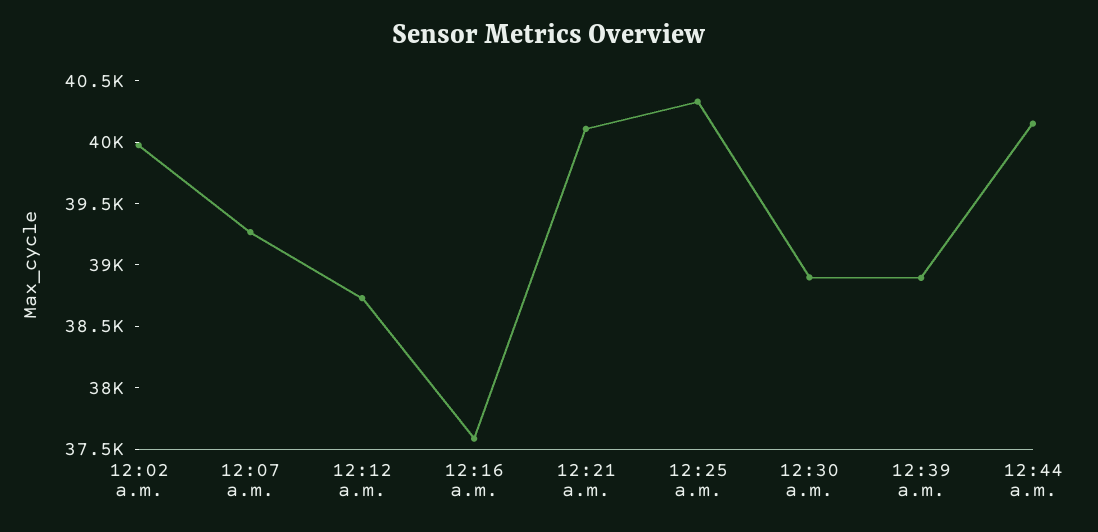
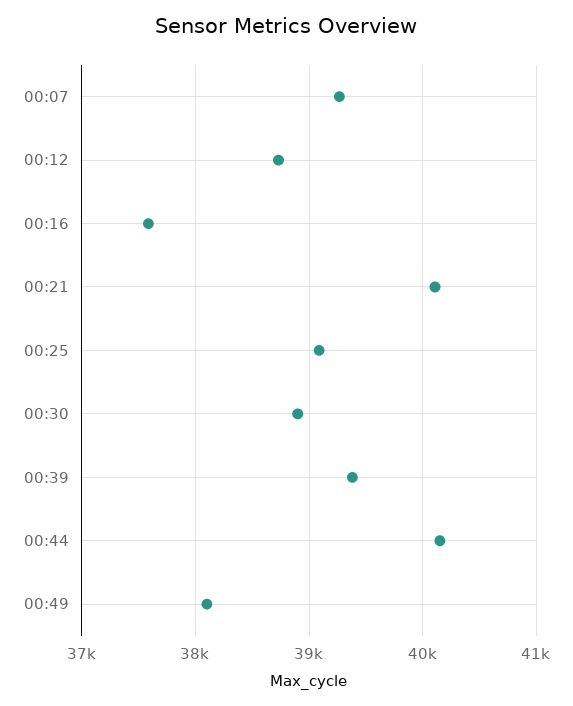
12:02 a.m.: 40000 -> none
12:25 a.m.: 40300 -> 39100
12:39 a.m.: 38900 -> 39400
00:49: none -> 38100

